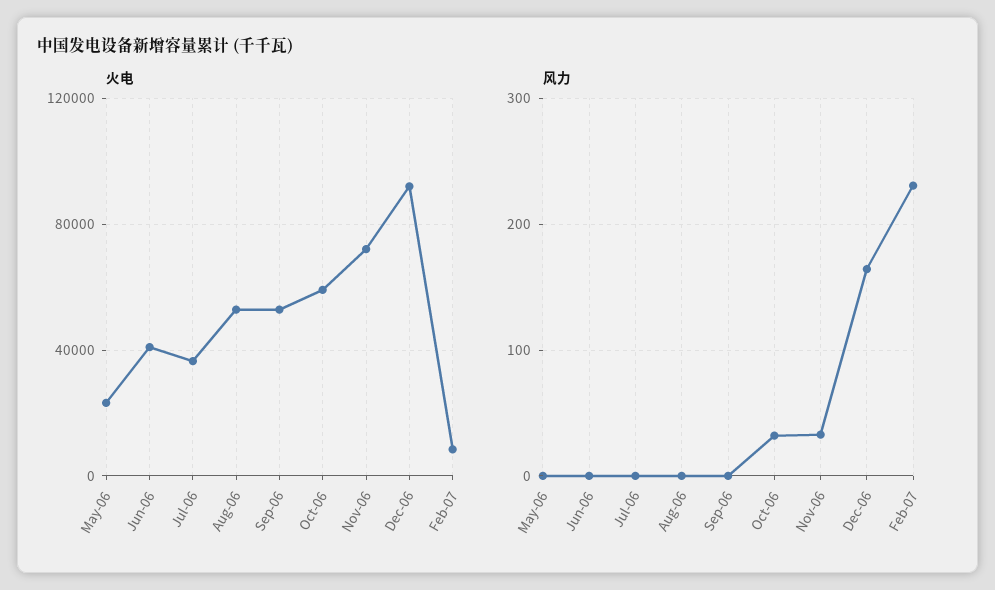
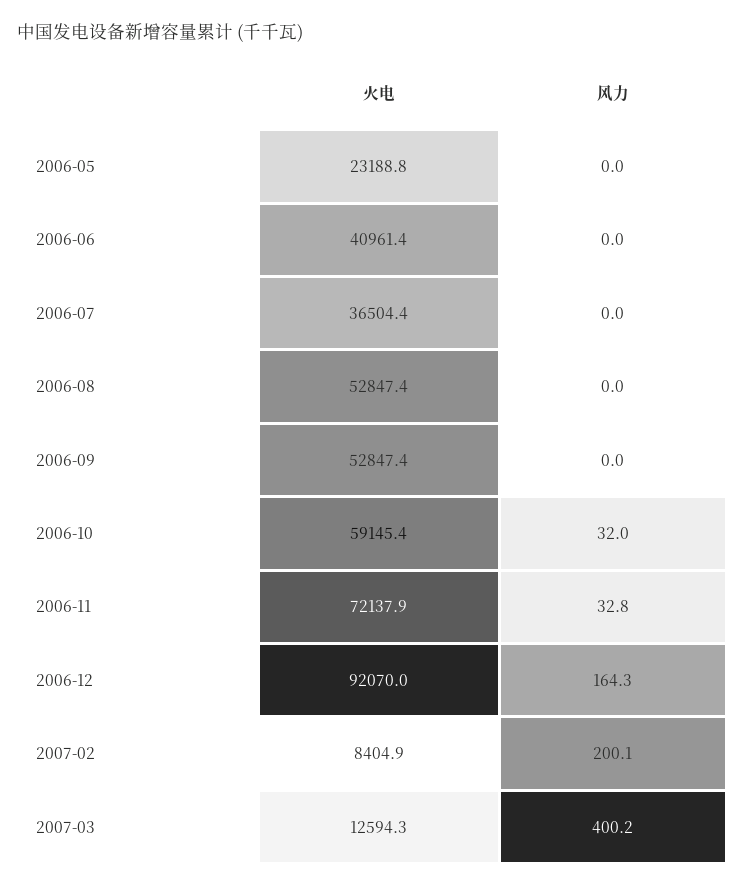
风力, Feb-07: 230 -> 200.1
火电, 2007-03: none -> 12594.3
风力, 2007-03: none -> 400.2

